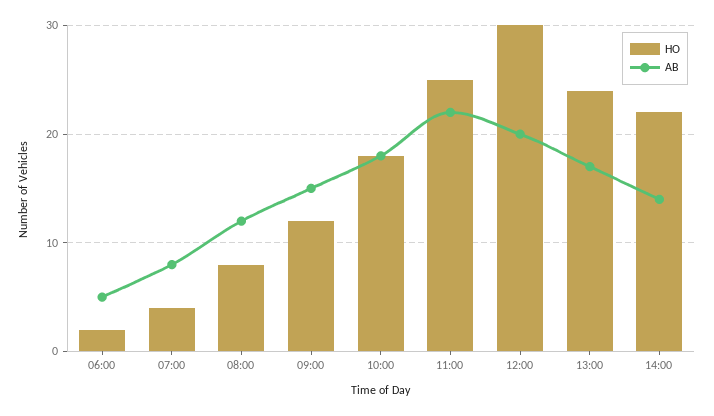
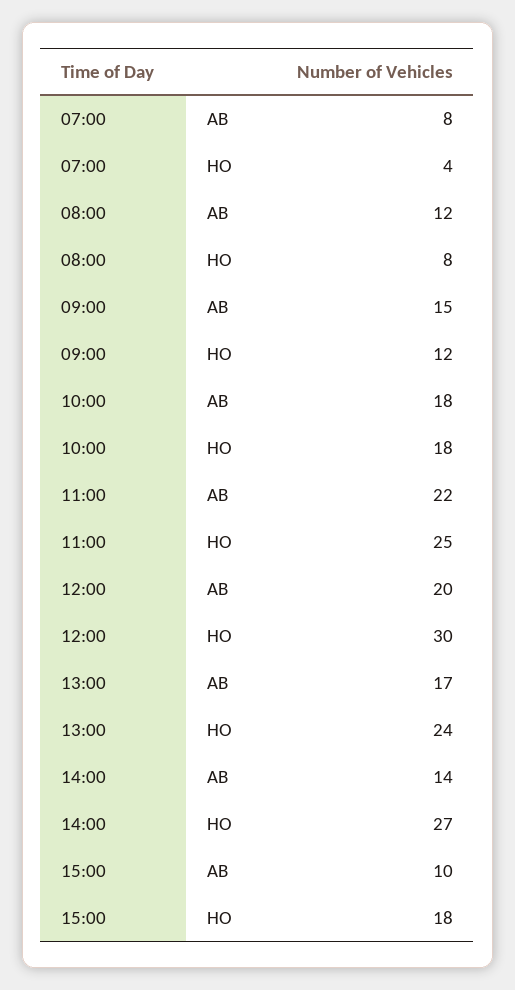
HO, 06:00: 2 -> none
AB, 06:00: 5 -> none
HO, 14:00: 22 -> 27
AB, 15:00: none -> 10
HO, 15:00: none -> 18

